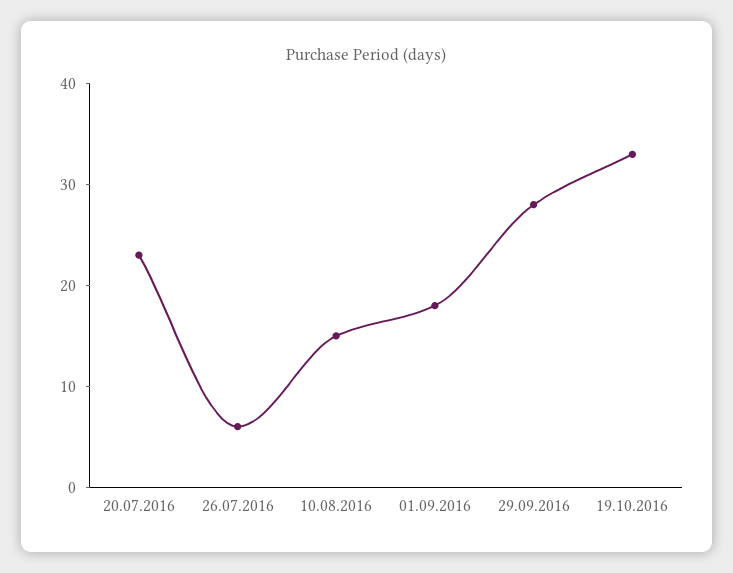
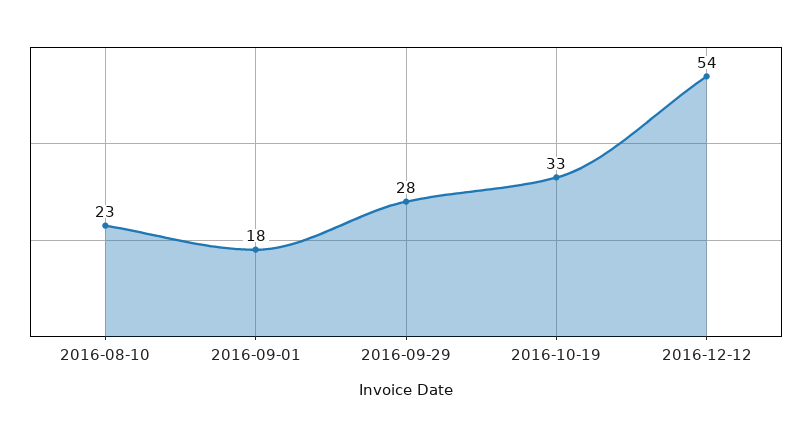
20.07.2016: 23 -> none
26.07.2016: 6 -> none
10.08.2016: 15 -> 23
2016-12-12: none -> 54

